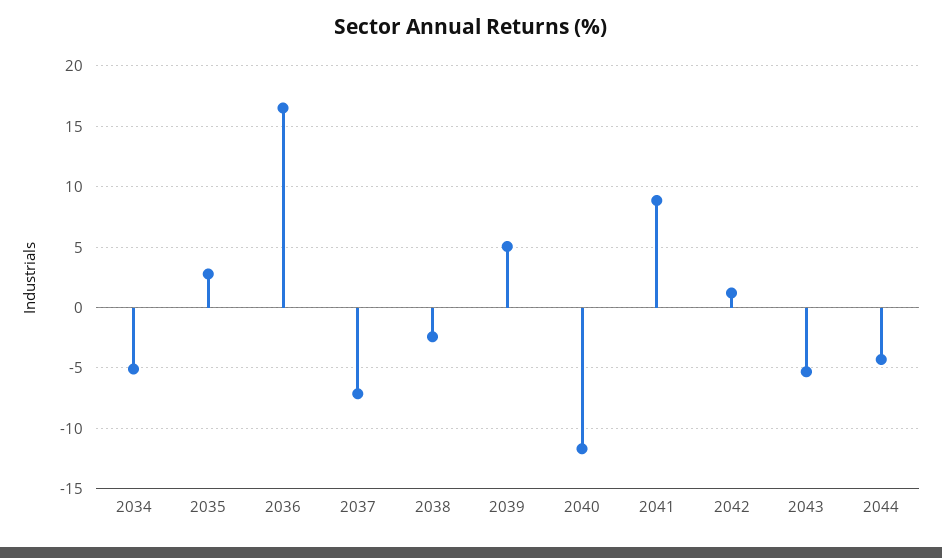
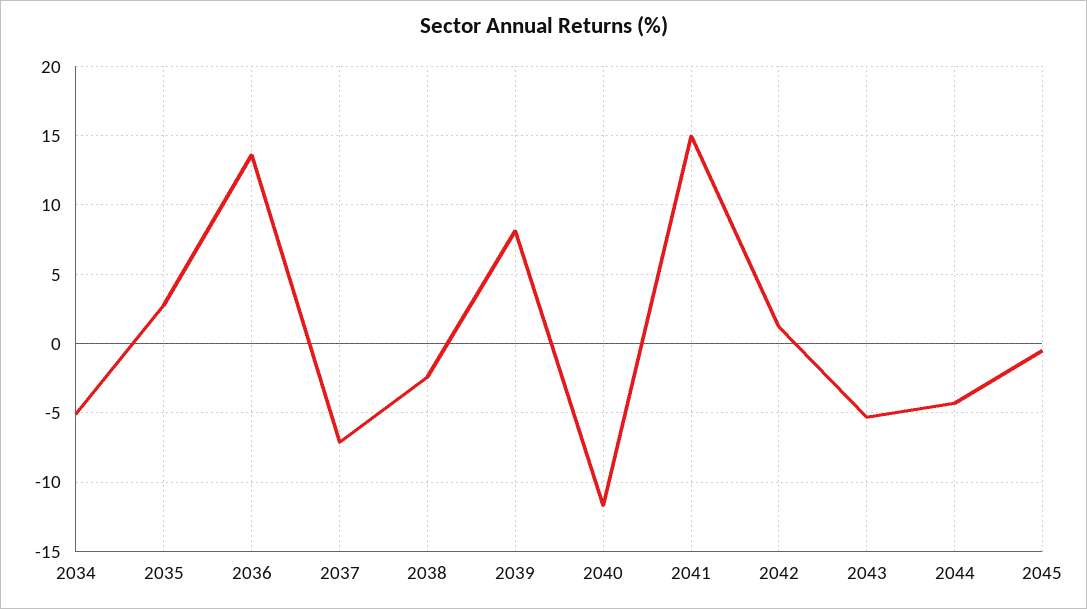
2036: 16.5 -> 13.5
2039: 5 -> 8
2041: 9 -> 15
2045: none -> -0.5

